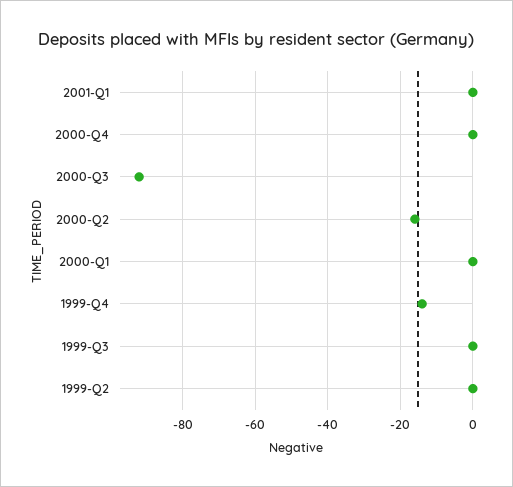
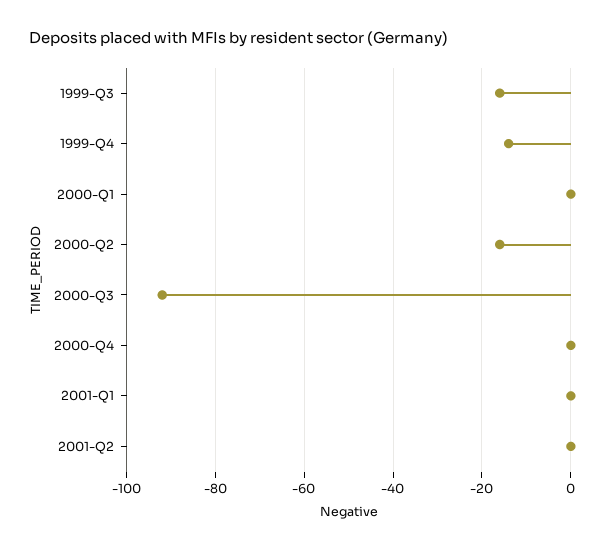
1999-Q3: 0 -> -15
1999-Q2: 0 -> none
2001-Q2: none -> 0

